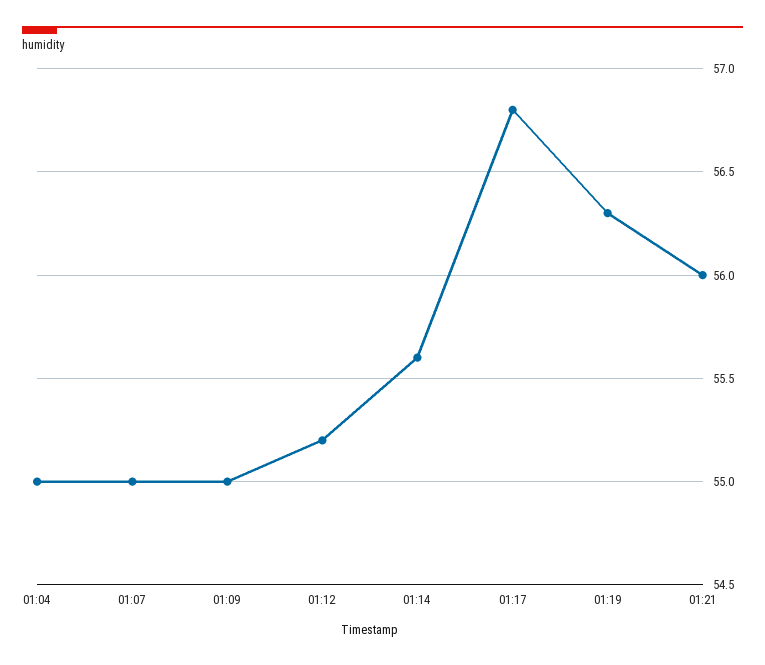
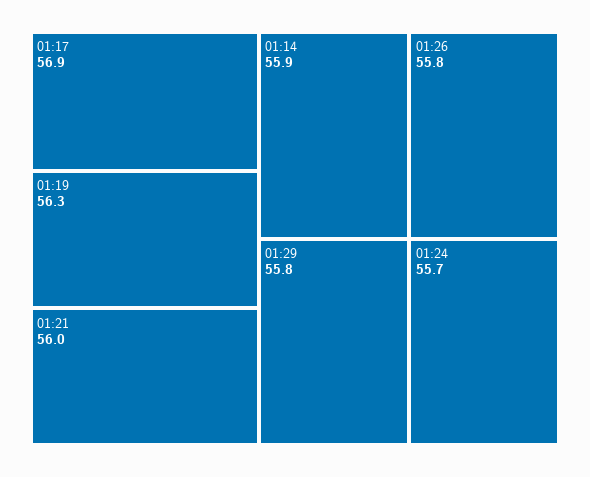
01:04: 55 -> none
01:07: 55 -> none
01:09: 55 -> none
01:12: 55.2 -> none
01:14: 55.6 -> 55.9
01:17: 56.8 -> 56.9
01:26: none -> 55.8
01:29: none -> 55.8
01:24: none -> 55.7

